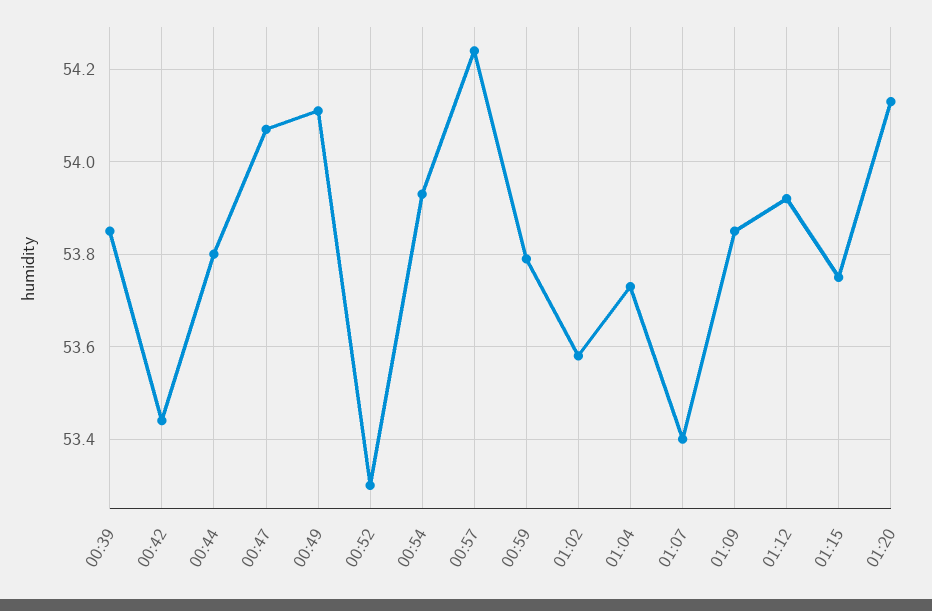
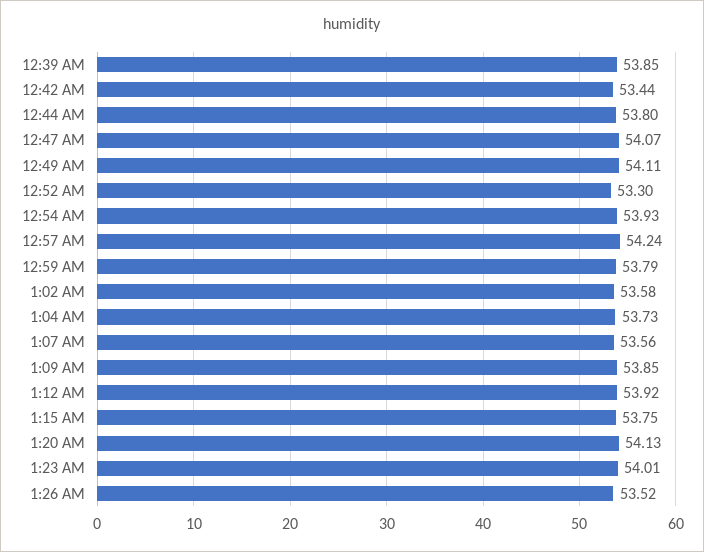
01:07: 53.4 -> 53.56
1:23 AM: none -> 54.01
1:26 AM: none -> 53.52

